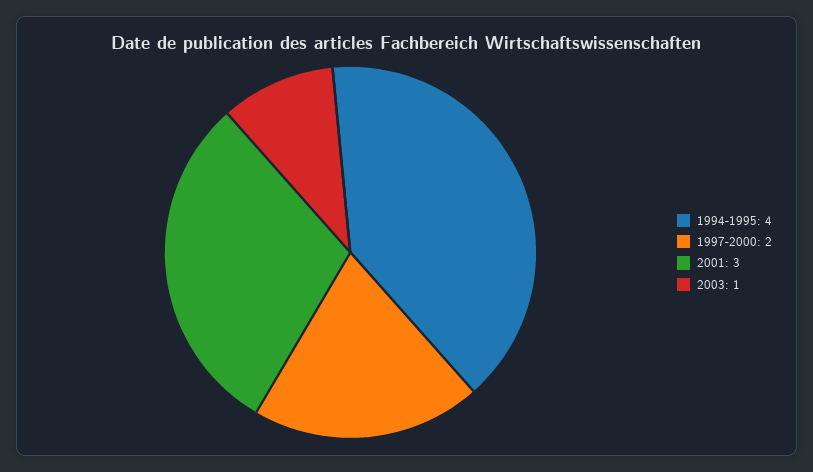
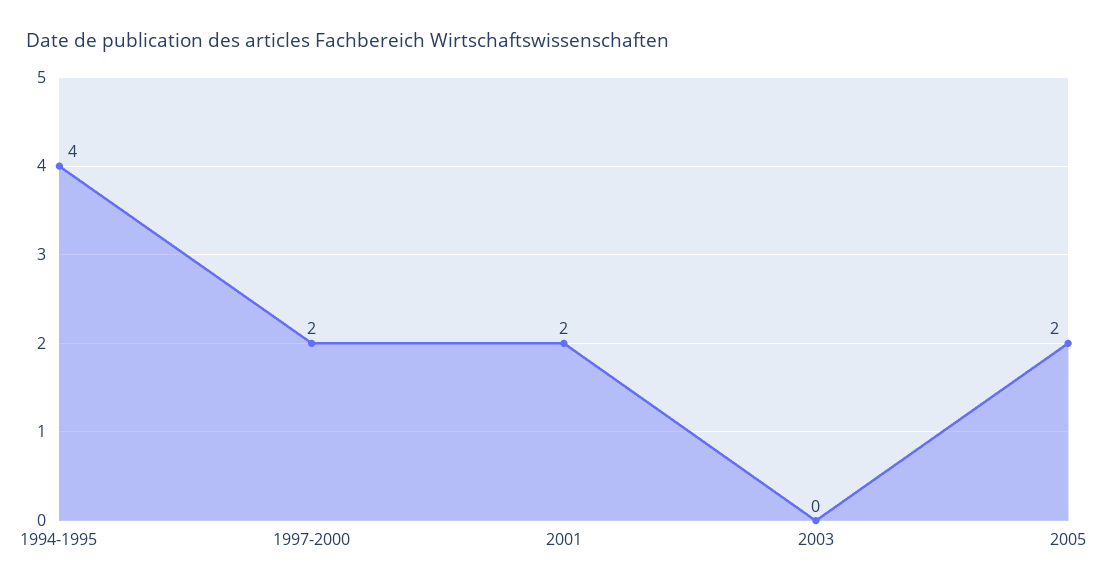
2001: 3 -> 2
2003: 1 -> 0
2005: none -> 2

